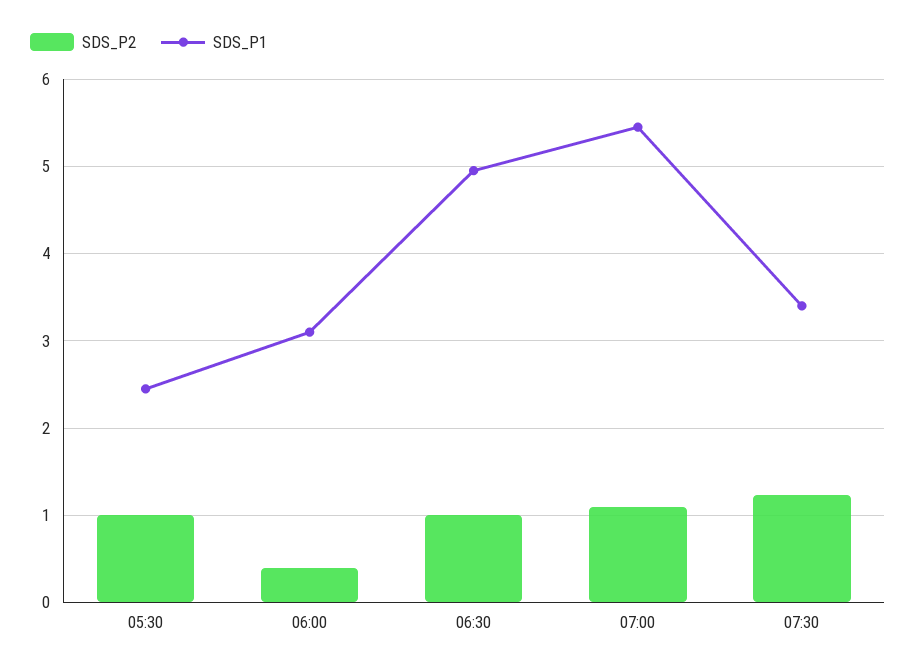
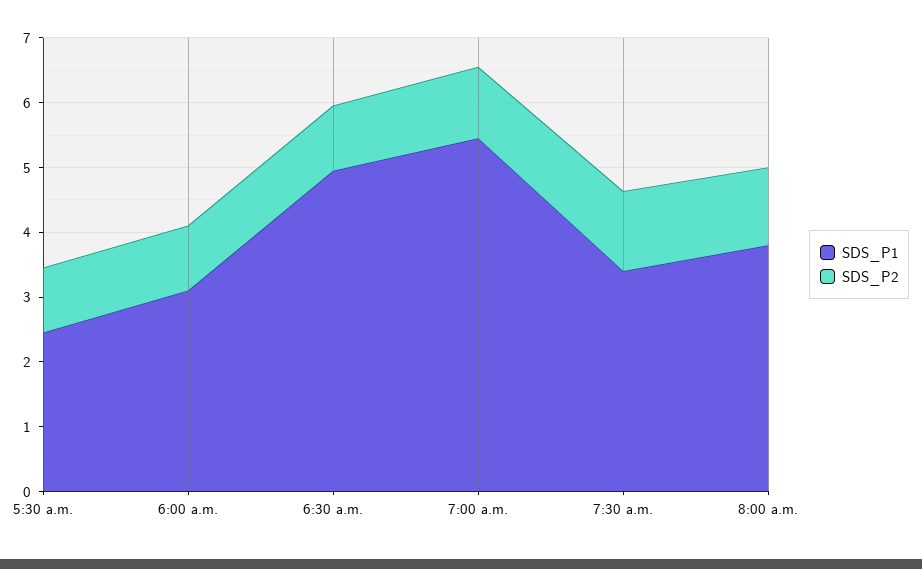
SDS_P2, 06:00: 0.4 -> 1
SDS_P1, 8:00 a.m.: none -> 3.8
SDS_P2, 8:00 a.m.: none -> 1.2

